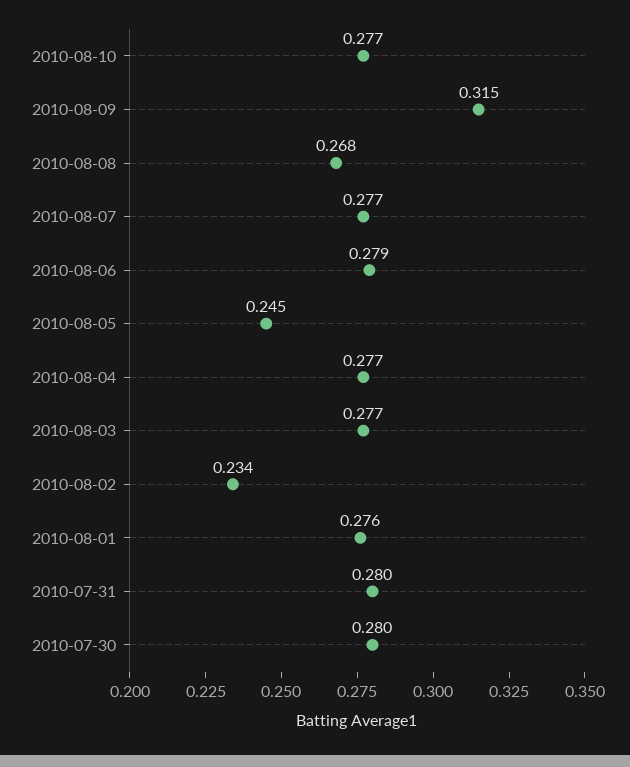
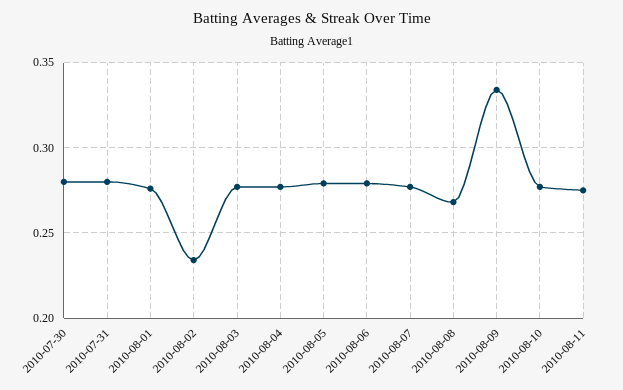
2010-08-09: 0.315 -> 0.335
2010-08-05: 0.245 -> 0.28
2010-08-11: none -> 0.275

